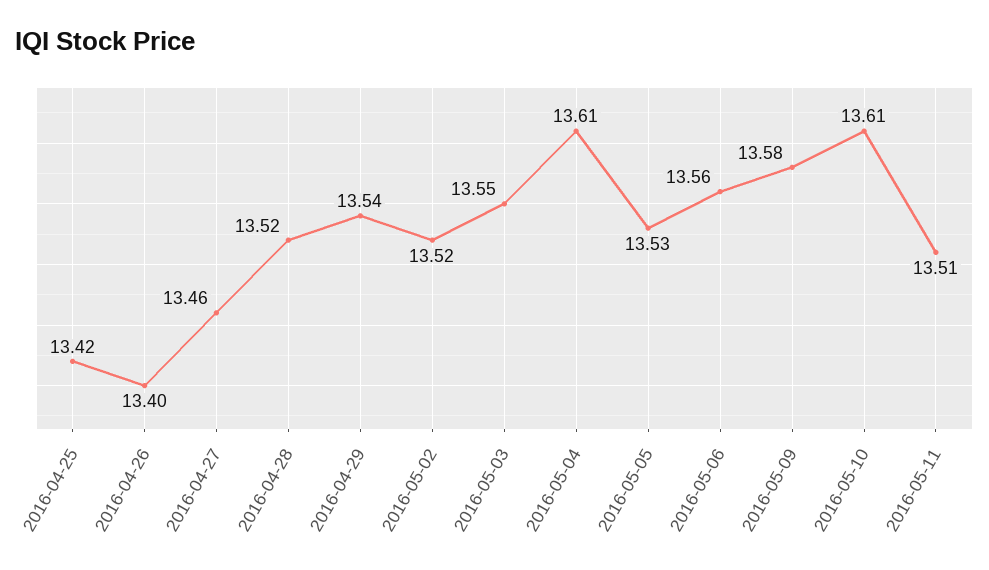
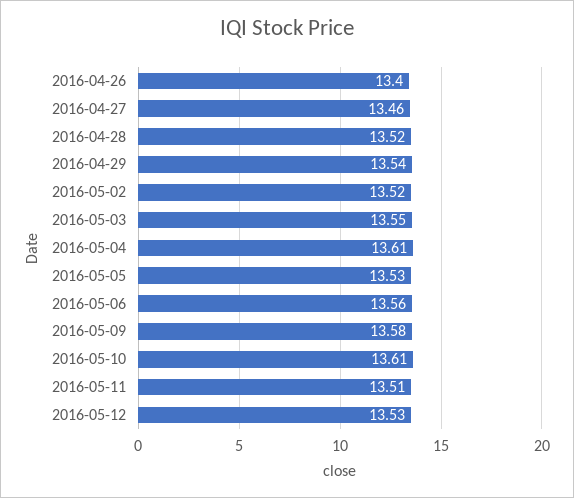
2016-04-25: 13.42 -> none
2016-05-12: none -> 13.53

